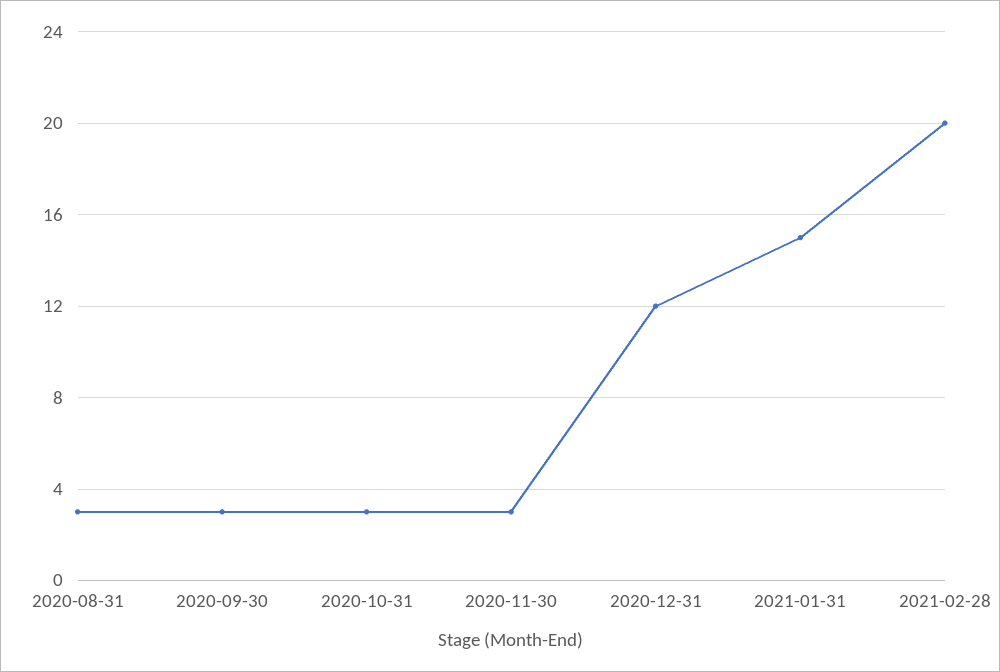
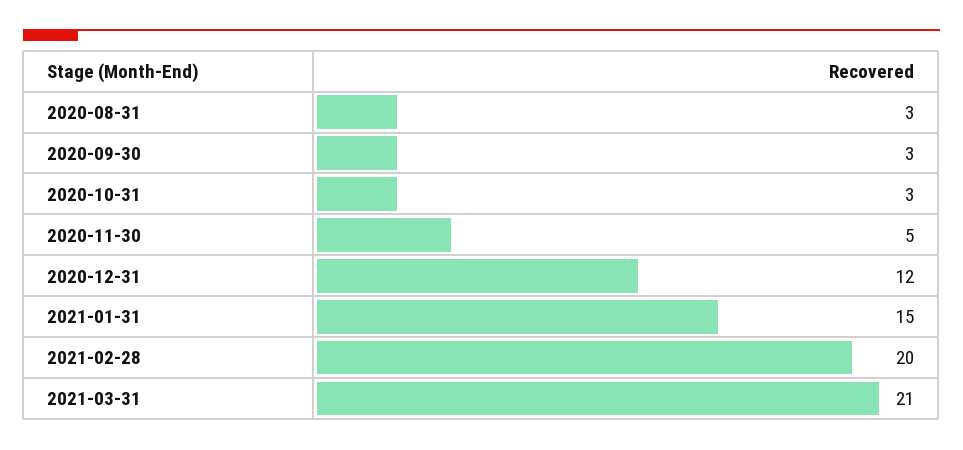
2020-11-30: 3 -> 5
2021-03-31: none -> 21

